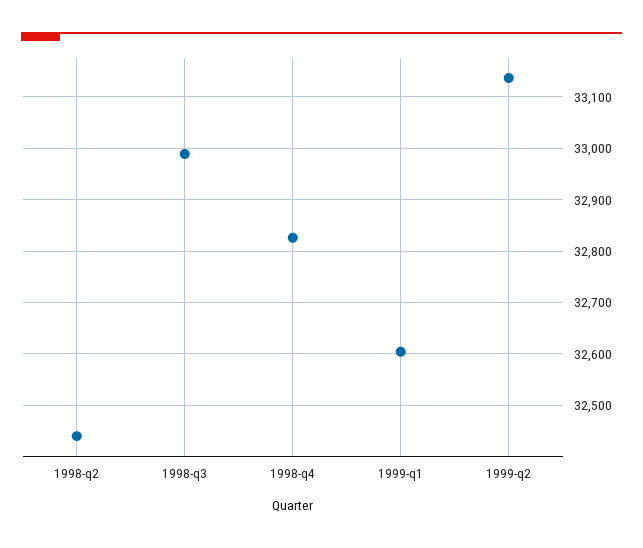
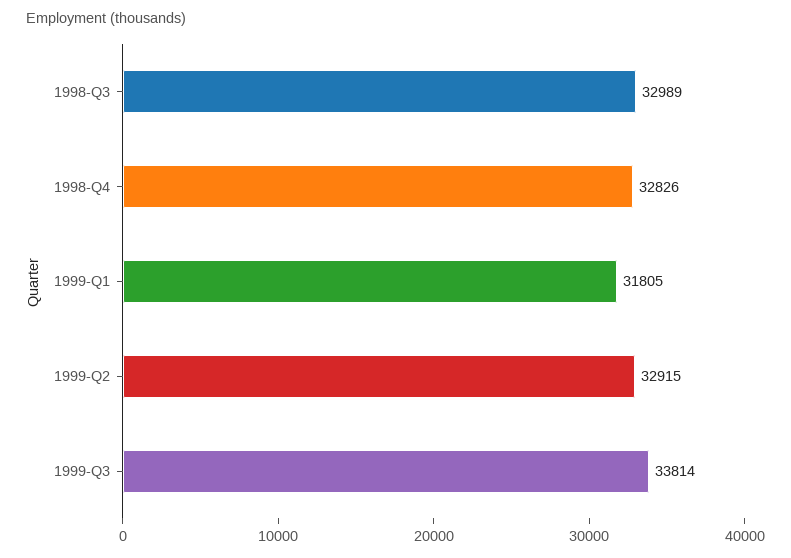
1998-q2: 32440 -> none
1999-q1: 32600 -> 31805
1999-q2: 33140 -> 32915
1999-Q3: none -> 33814

